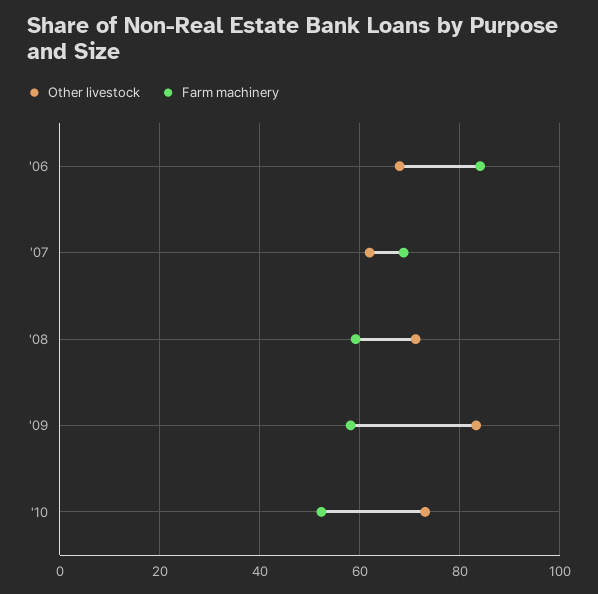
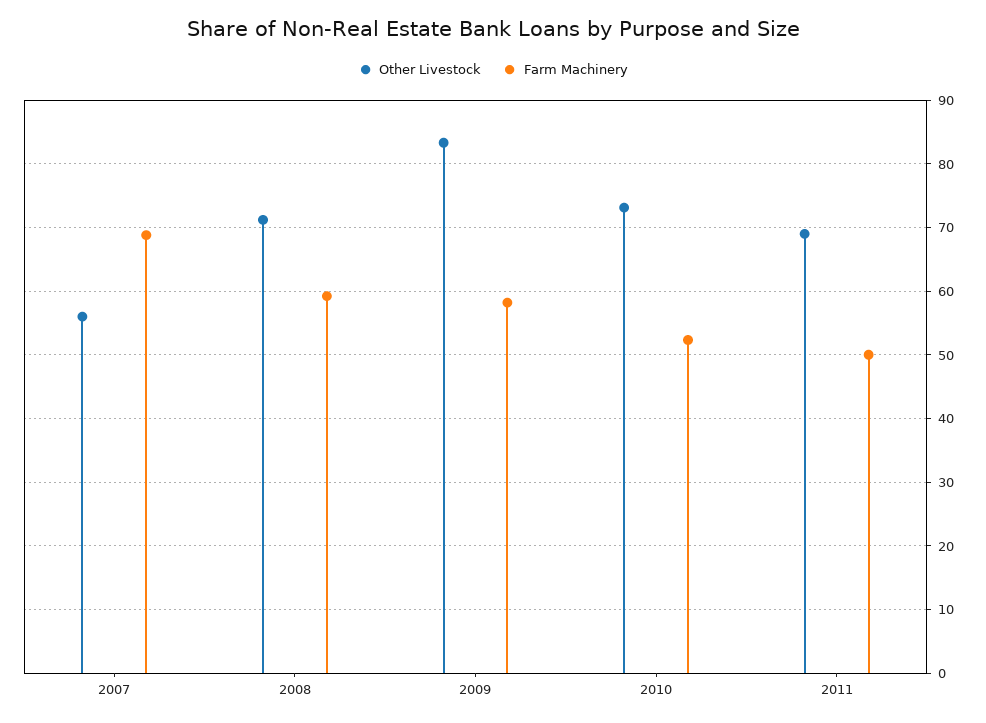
Other livestock, '06: 68 -> none
Farm machinery, '06: 84 -> none
Other livestock, '07: 62 -> 56
Other livestock, 2011: none -> 69
Farm machinery, 2011: none -> 50

